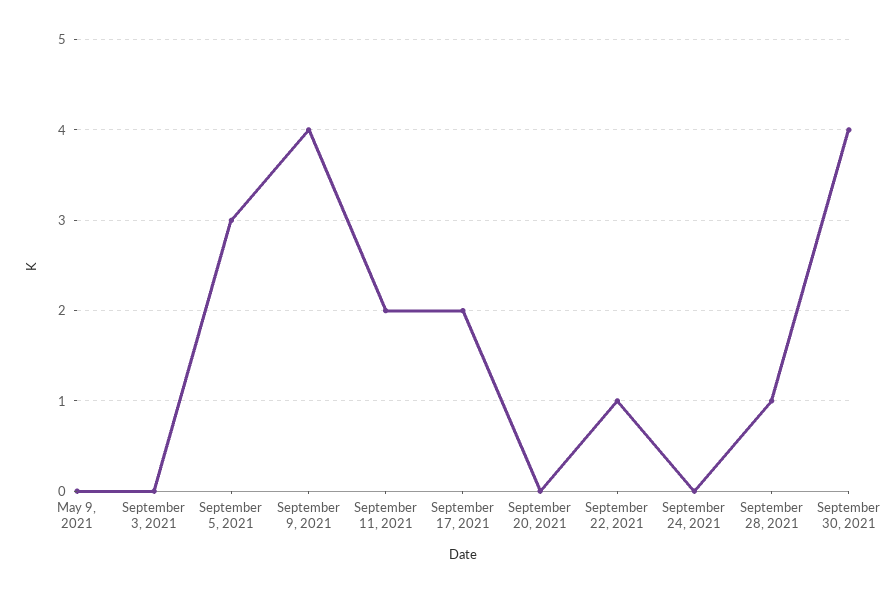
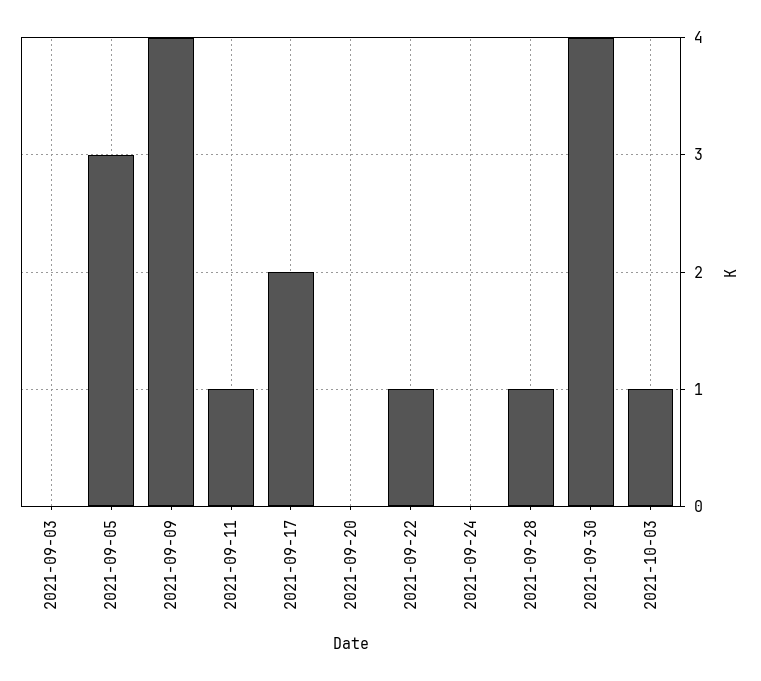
May 9, 2021: 0 -> none
September 11, 2021: 2 -> 1
2021-10-03: none -> 1

